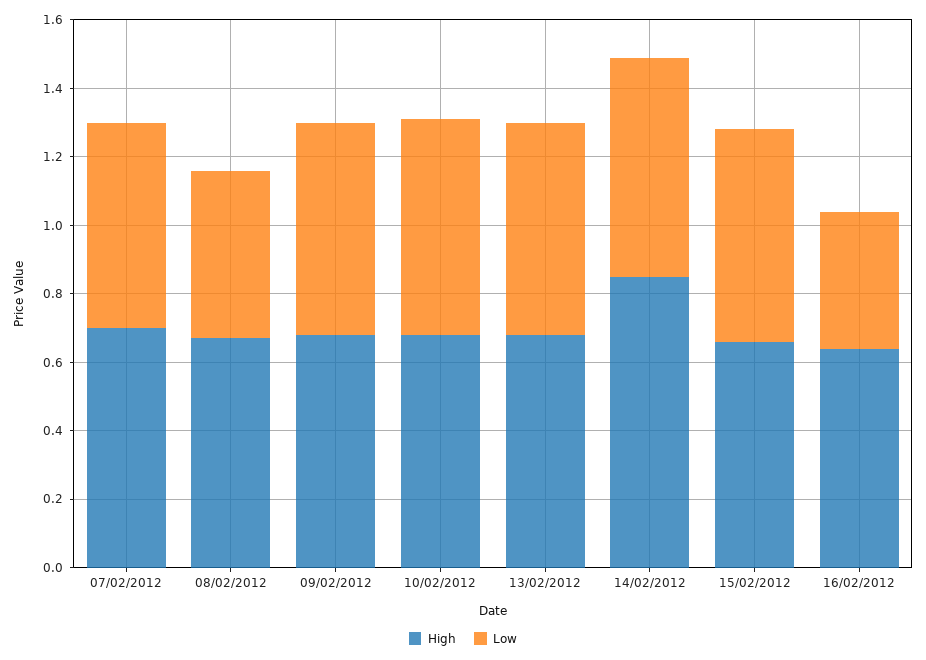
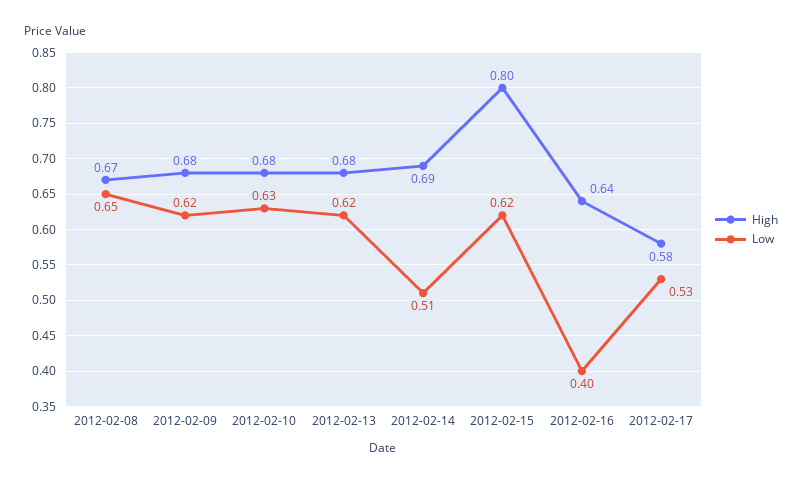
High, 07/02/2012: 0.7 -> none
Low, 07/02/2012: 0.6 -> none
Low, 08/02/2012: 0.5 -> 0.65
High, 14/02/2012: 0.85 -> 0.69
Low, 14/02/2012: 0.65 -> 0.51
High, 15/02/2012: 0.65 -> 0.8
High, 2012-02-17: none -> 0.58
Low, 2012-02-17: none -> 0.53

